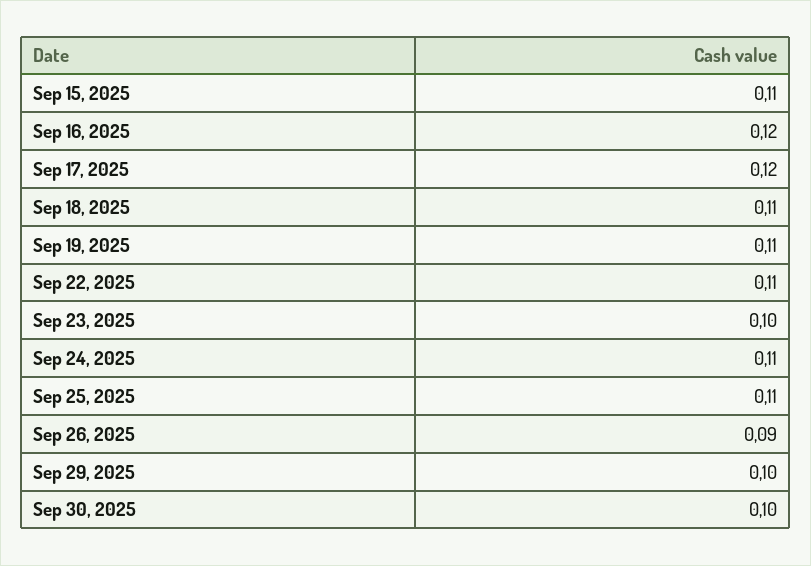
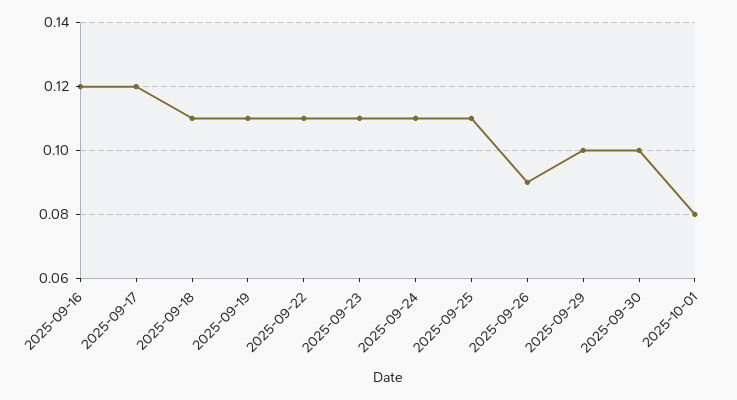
Sep 15, 2025: 0.11 -> none
Sep 23, 2025: 0.1 -> 0.11
2025-10-01: none -> 0.08

